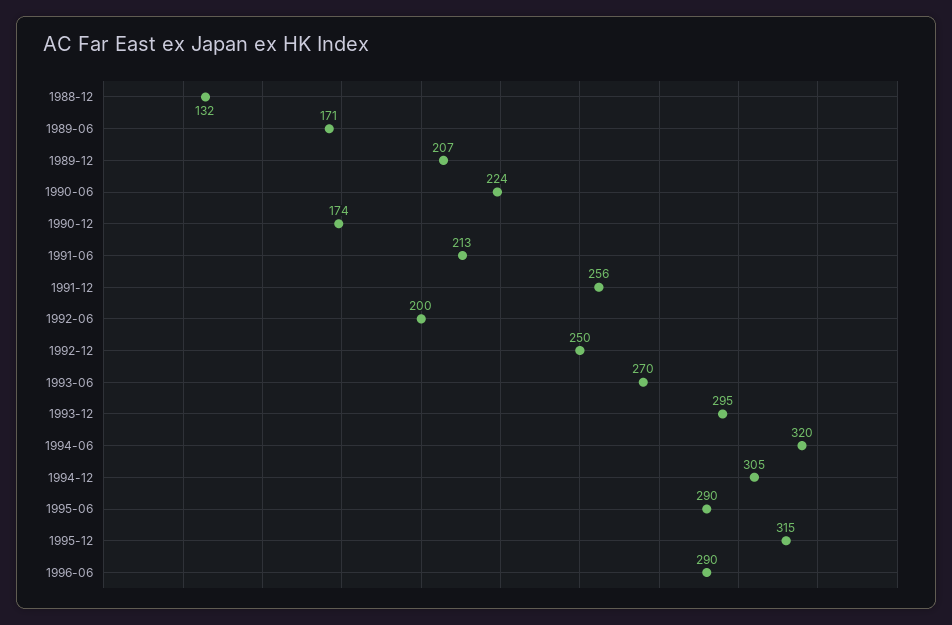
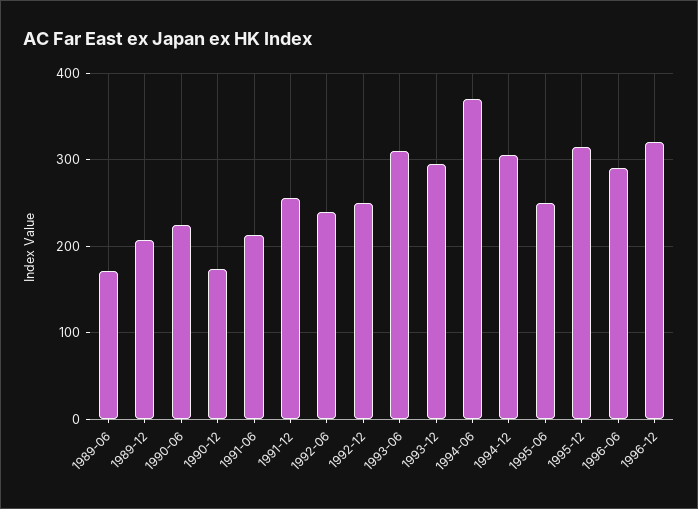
1988-12: 132 -> none
1992-06: 200 -> 240
1993-06: 270 -> 310
1994-06: 320 -> 370
1995-06: 290 -> 250
1996-12: none -> 320

